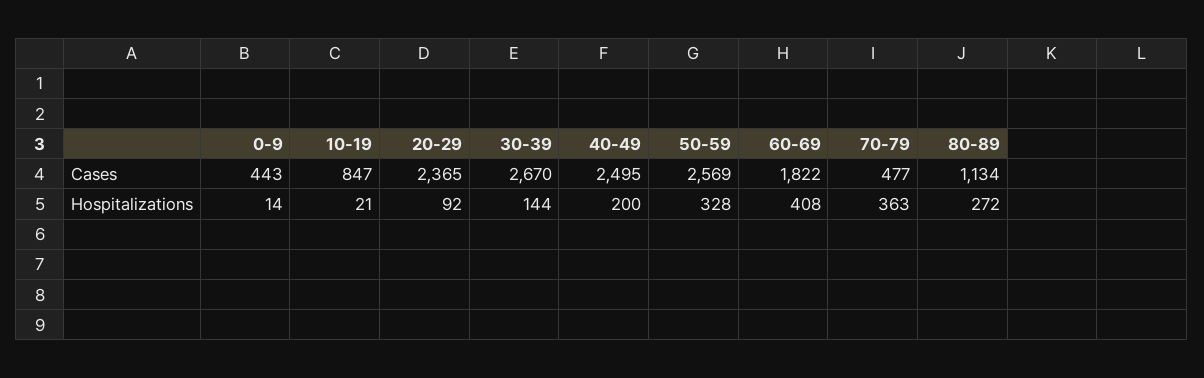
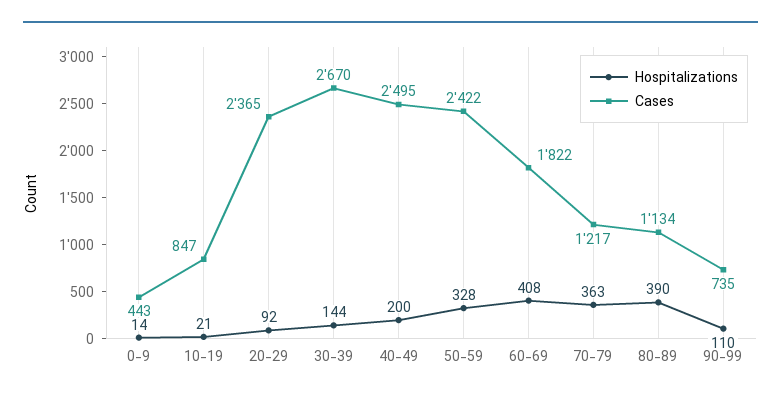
Cases, 50-59: 2569 -> 2422
Cases, 70-79: 477 -> 1217
Hospitalizations, 80-89: 272 -> 390
Hospitalizations, 90-99: none -> 110
Cases, 90-99: none -> 735

